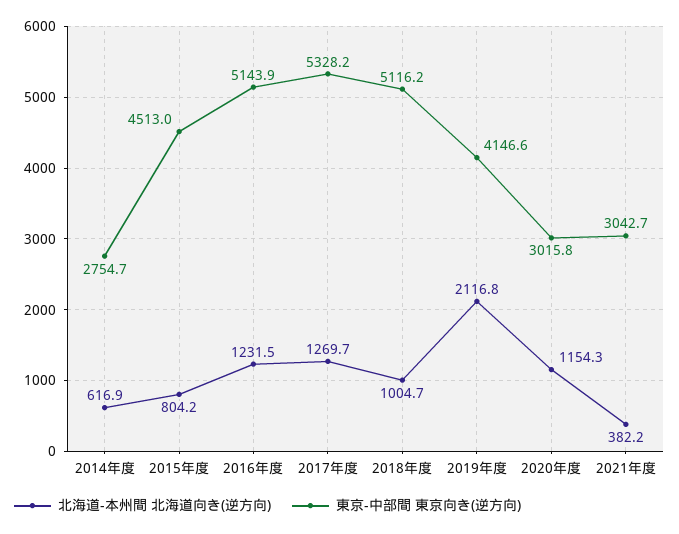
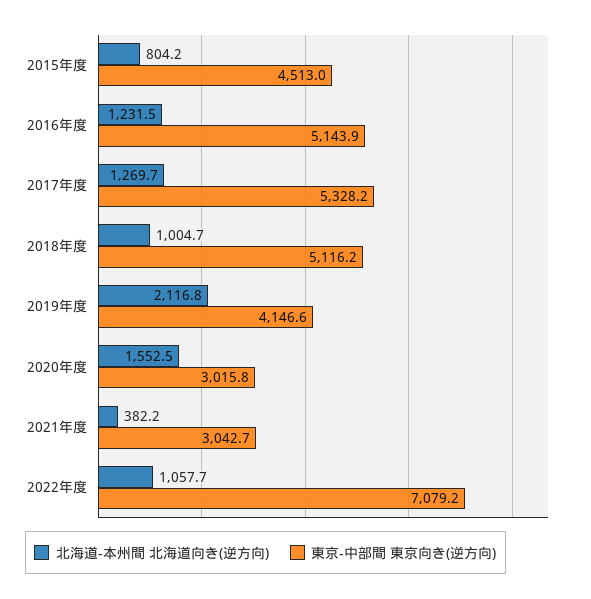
北海道-本州間 北海道向き(逆方向), 2014年度: 616.9 -> none
東京-中部間 東京向き(逆方向), 2014年度: 2754.7 -> none
北海道-本州間 北海道向き(逆方向), 2020年度: 1154.3 -> 1552.5
北海道-本州間 北海道向き(逆方向), 2022年度: none -> 1057.7
東京-中部間 東京向き(逆方向), 2022年度: none -> 7079.2

